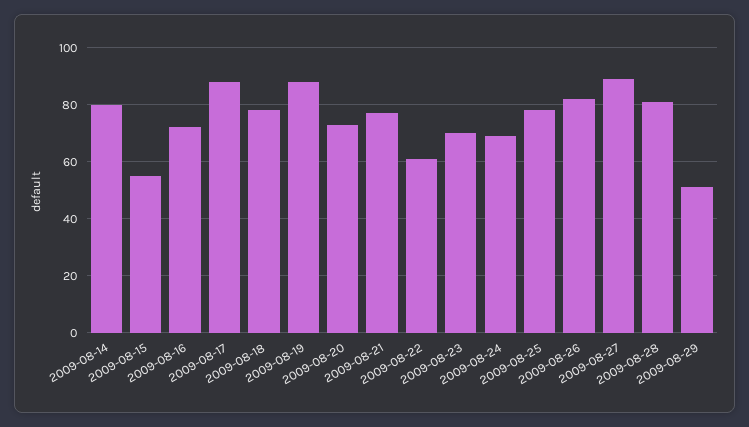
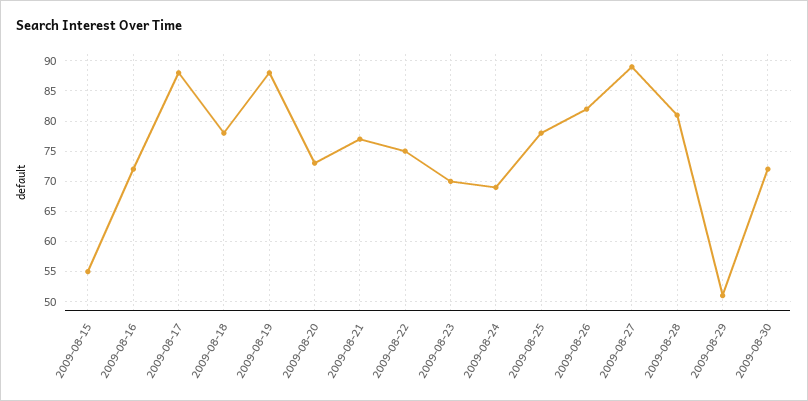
2009-08-14: 80 -> none
2009-08-22: 60 -> 75
2009-08-30: none -> 72

